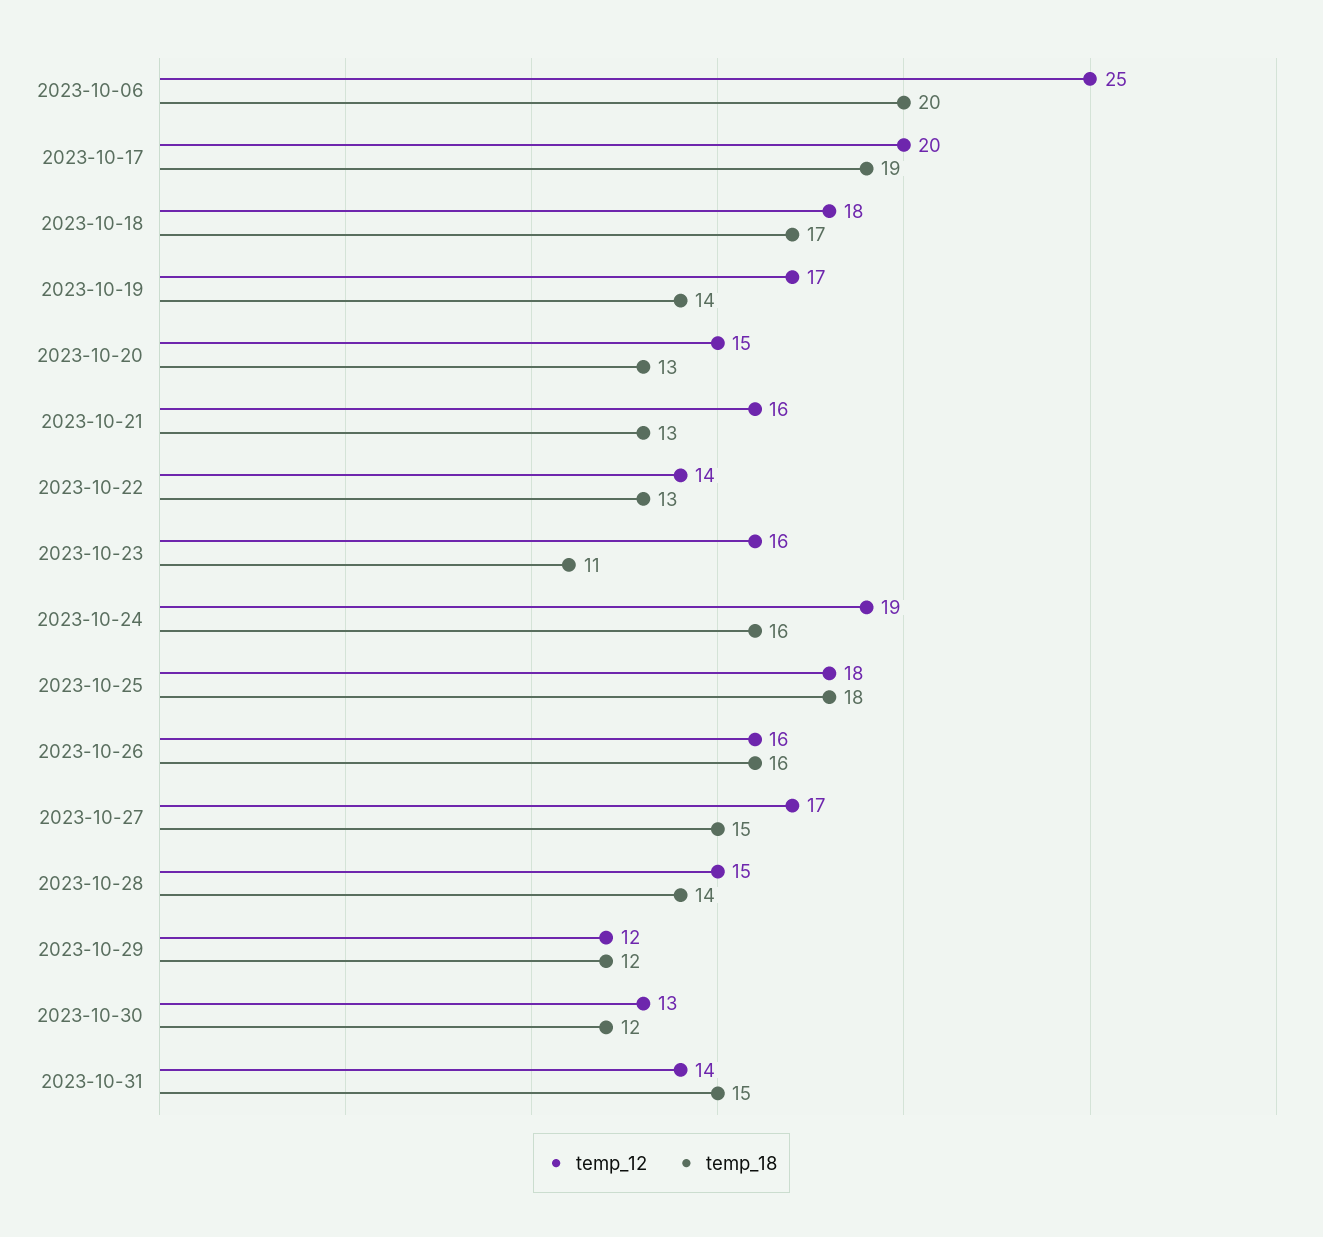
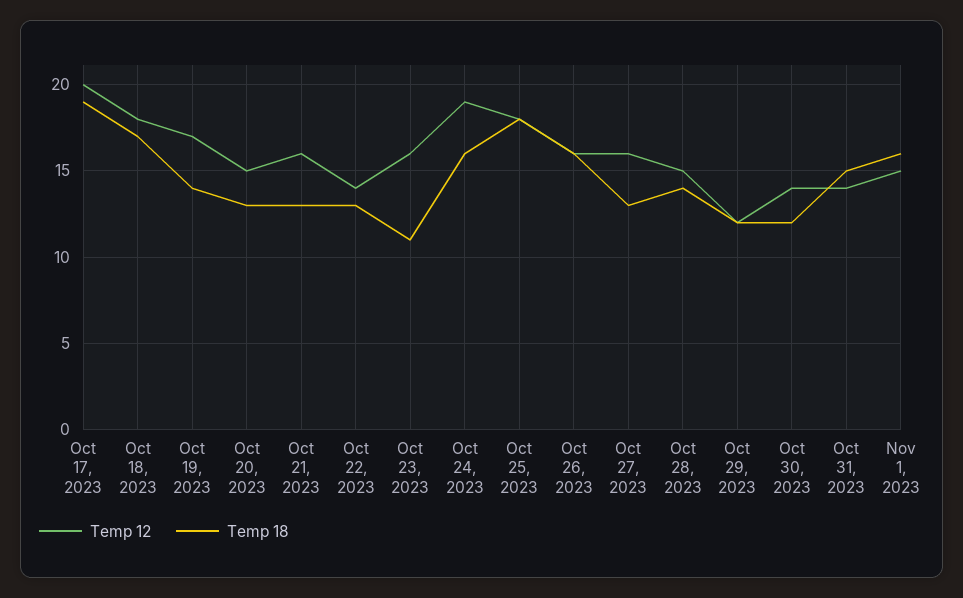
temp_12, 2023-10-06: 25 -> none
temp_18, 2023-10-06: 20 -> none
temp_12, 2023-10-27: 17 -> 16
temp_18, 2023-10-27: 15 -> 13
temp_12, 2023-10-30: 13 -> 14
temp_12, Nov 1, 2023: none -> 15
temp_18, Nov 1, 2023: none -> 16

